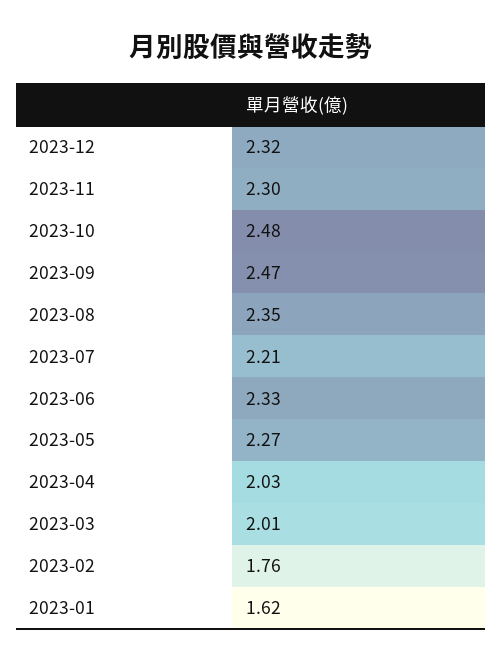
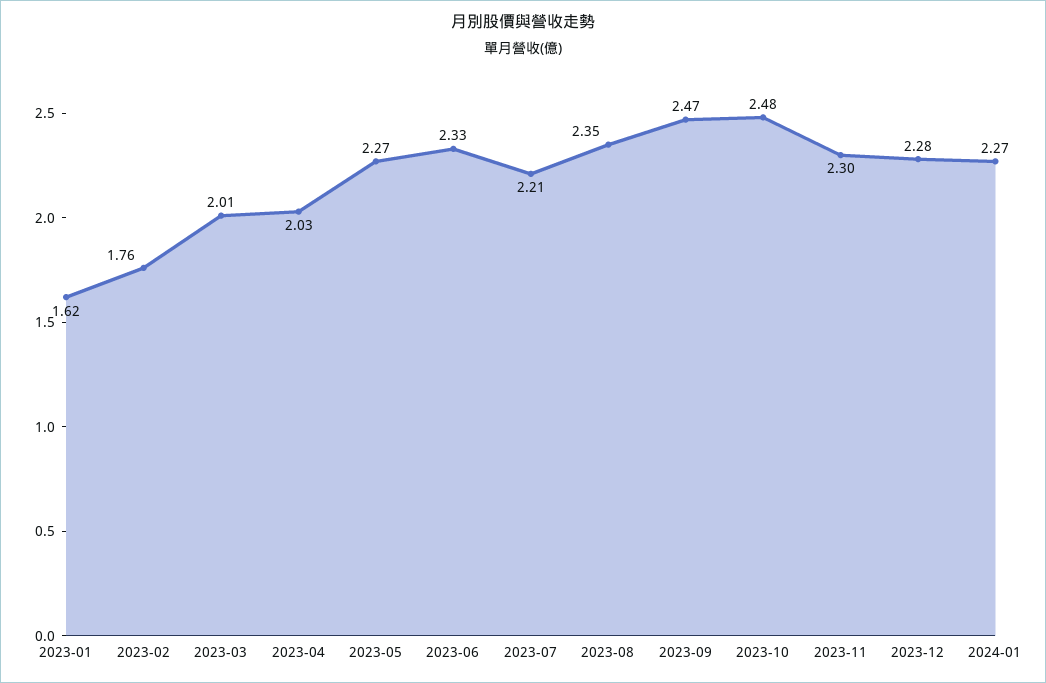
2023-12: 2.32 -> 2.28
2024-01: none -> 2.27

